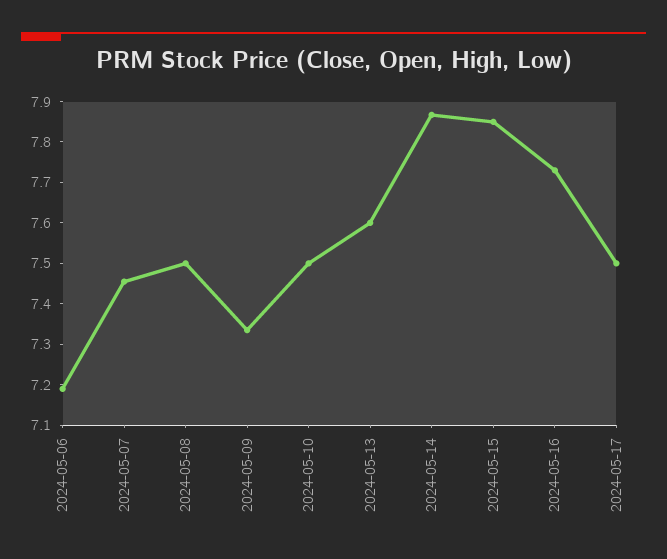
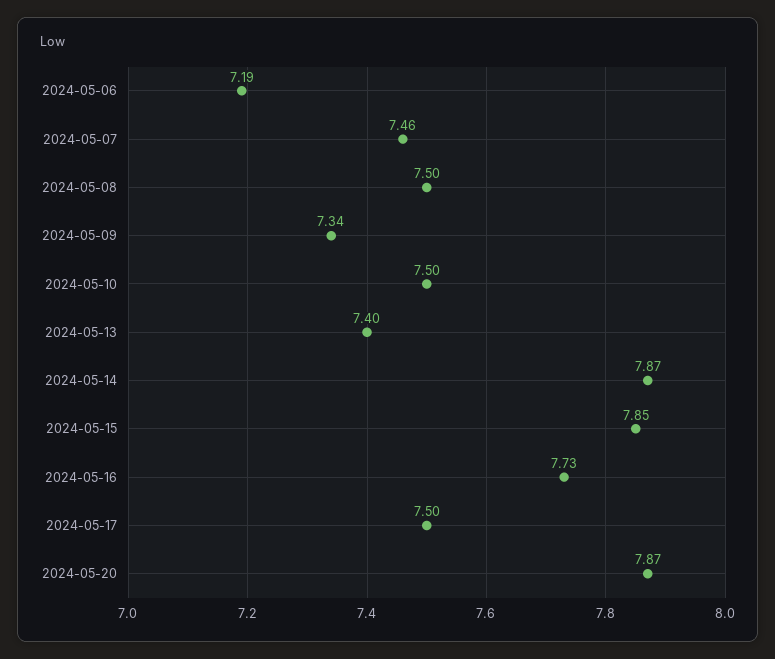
2024-05-13: 7.6 -> 7.4
2024-05-20: none -> 7.87

